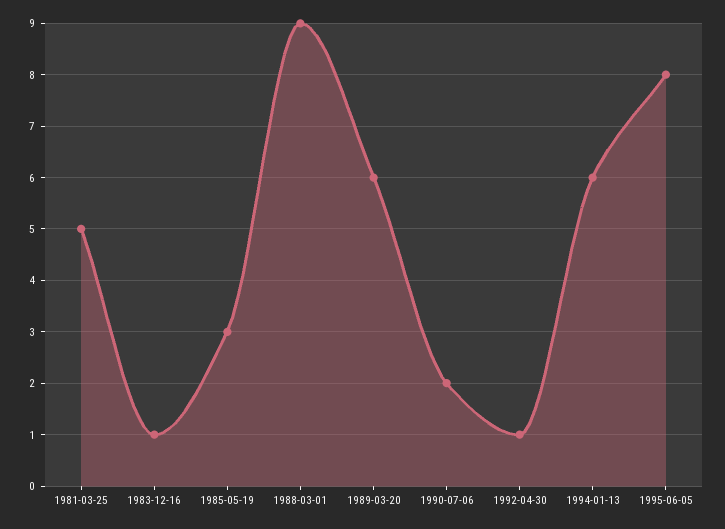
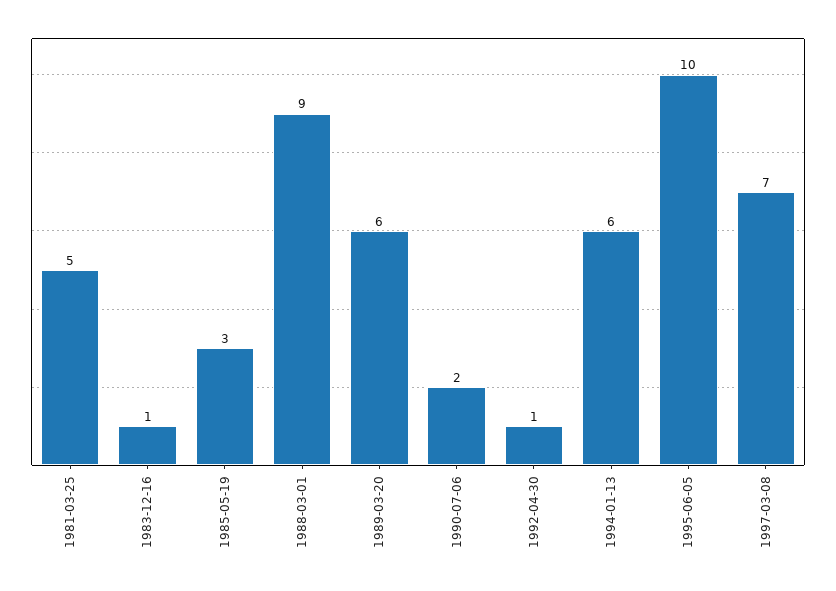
1995-06-05: 8 -> 10
1997-03-08: none -> 7

